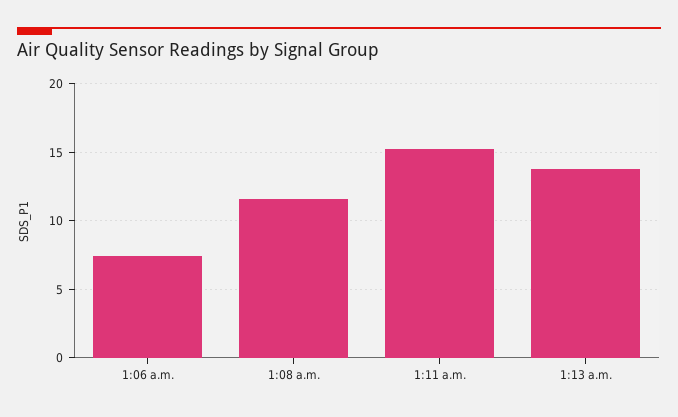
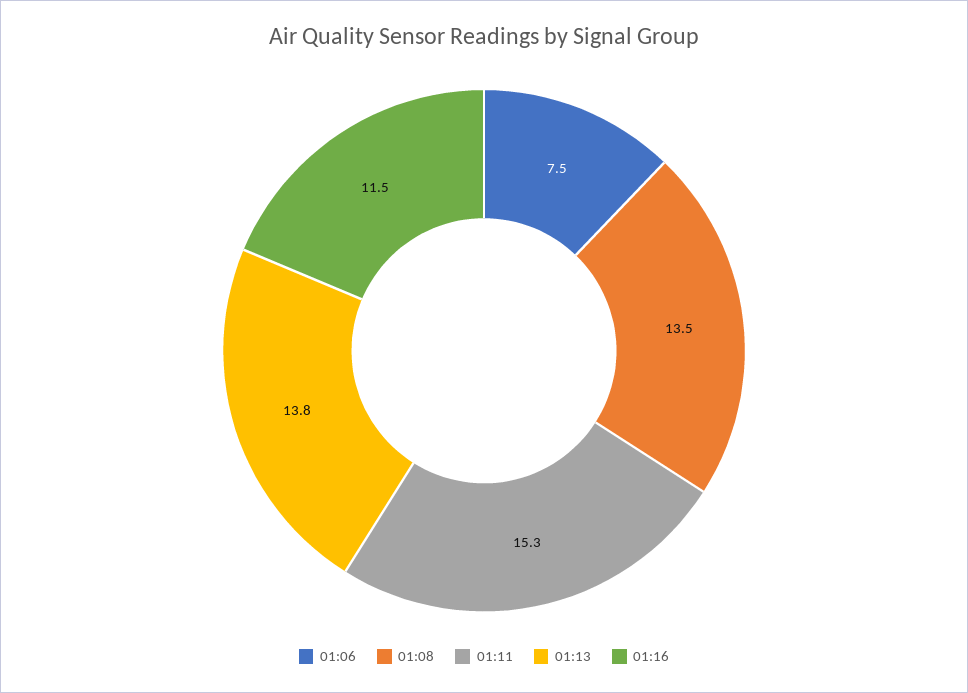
1:08 a.m.: 11.5 -> 13.5
01:16: none -> 11.5

